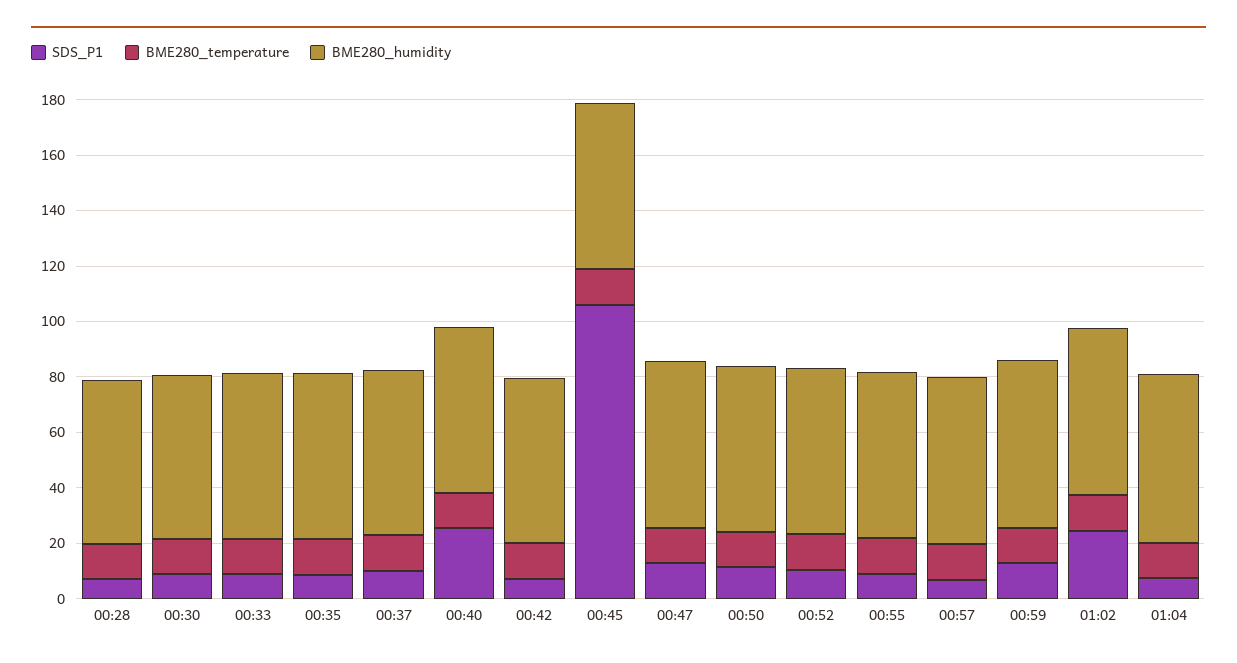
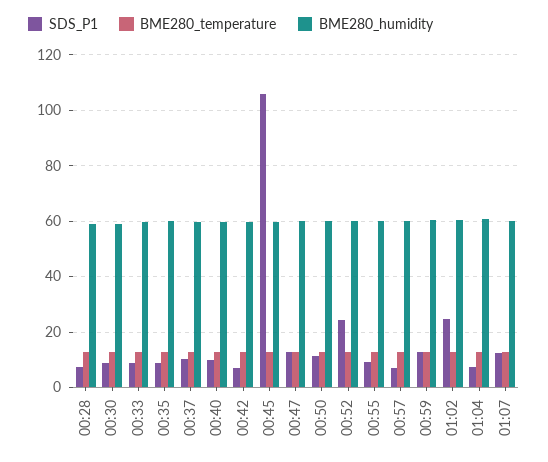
SDS_P1, 00:40: 25 -> 10
SDS_P1, 00:52: 10 -> 25
SDS_P1, 01:07: none -> 12.5
BME280_temperature, 01:07: none -> 12.5
BME280_humidity, 01:07: none -> 60

